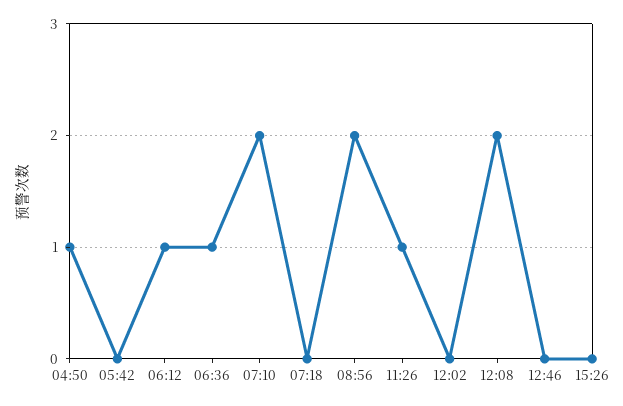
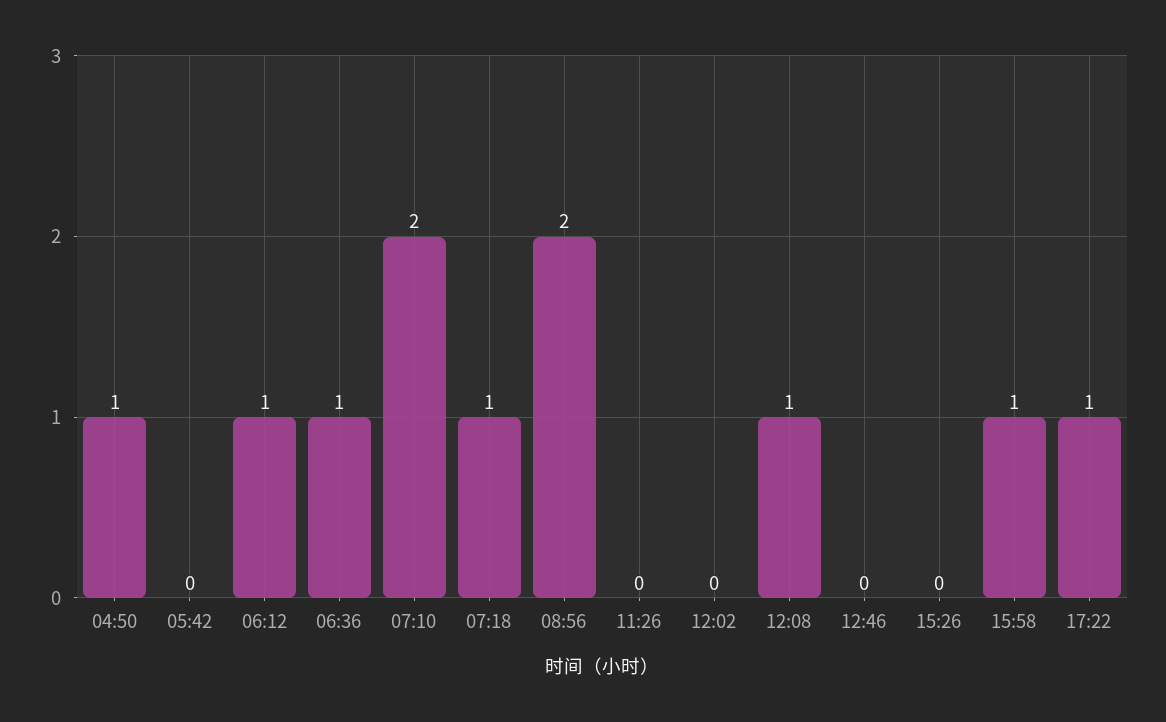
07:18: 0 -> 1
11:26: 1 -> 0
12:08: 2 -> 1
15:58: none -> 1
17:22: none -> 1

